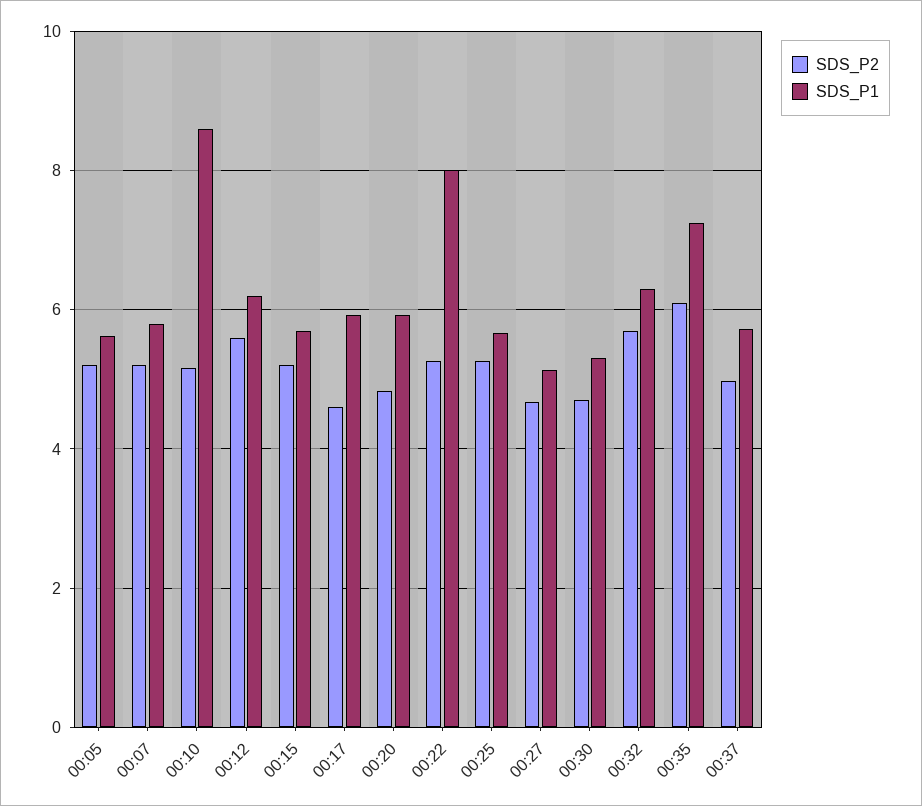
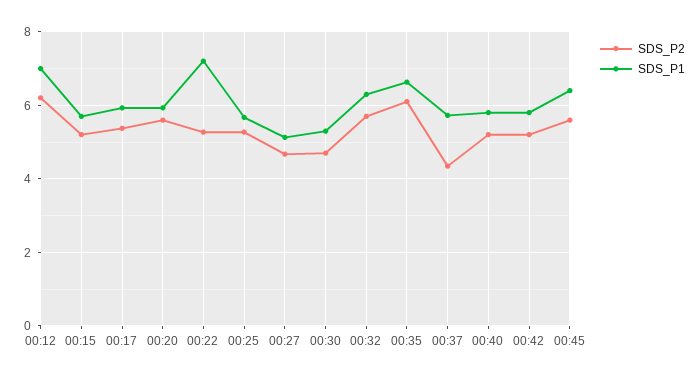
SDS_P2, 00:05: 5.2 -> none
SDS_P1, 00:05: 5.6 -> none
SDS_P2, 00:07: 5.2 -> none
SDS_P1, 00:07: 5.8 -> none
SDS_P2, 00:10: 5.2 -> none
SDS_P1, 00:10: 8.6 -> none
SDS_P2, 00:12: 5.6 -> 6.2
SDS_P1, 00:12: 6.2 -> 7
SDS_P2, 00:17: 4.6 -> 5.4
SDS_P2, 00:20: 4.8 -> 5.6
SDS_P1, 00:22: 8 -> 7.2
SDS_P1, 00:35: 7.2 -> 6.6
SDS_P2, 00:37: 5 -> 4.4
SDS_P2, 00:40: none -> 5.2
SDS_P1, 00:40: none -> 5.8
SDS_P2, 00:42: none -> 5.2
SDS_P1, 00:42: none -> 5.8
SDS_P2, 00:45: none -> 5.6
SDS_P1, 00:45: none -> 6.4

